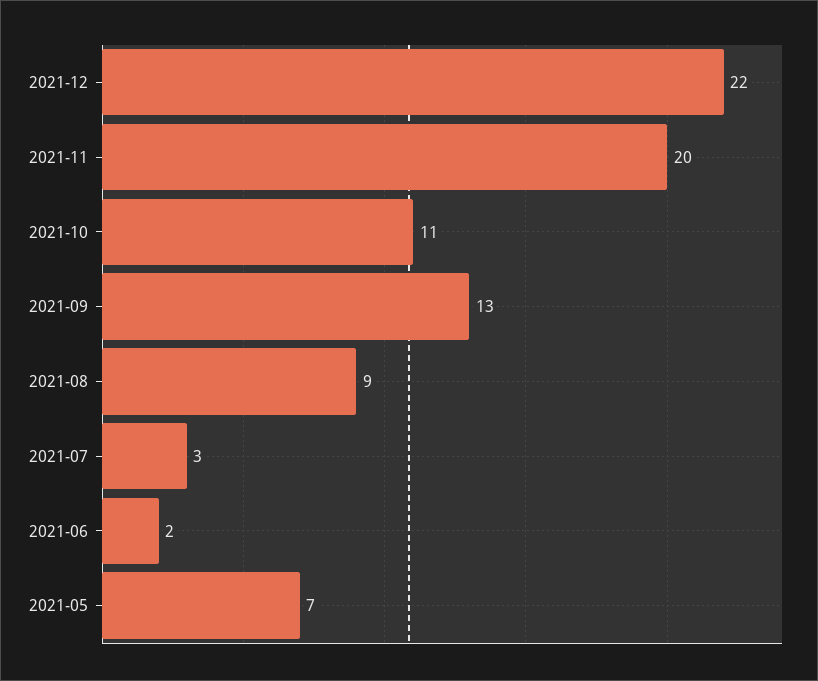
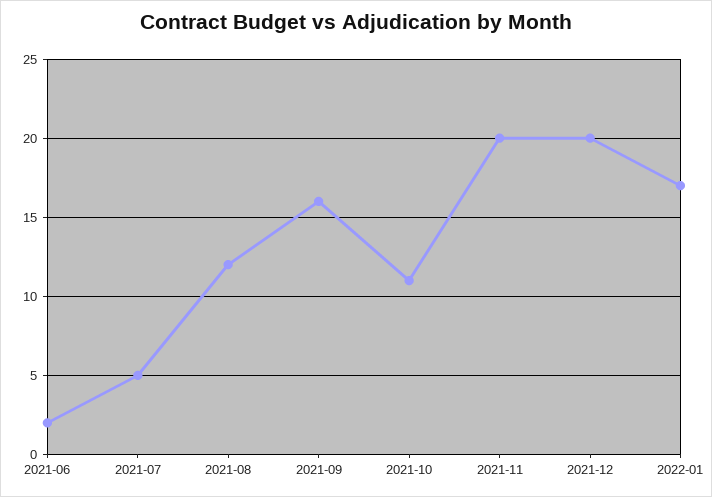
2021-12: 22 -> 20
2021-09: 13 -> 16
2021-08: 9 -> 12
2021-07: 3 -> 5
2021-05: 7 -> none
2022-01: none -> 17

